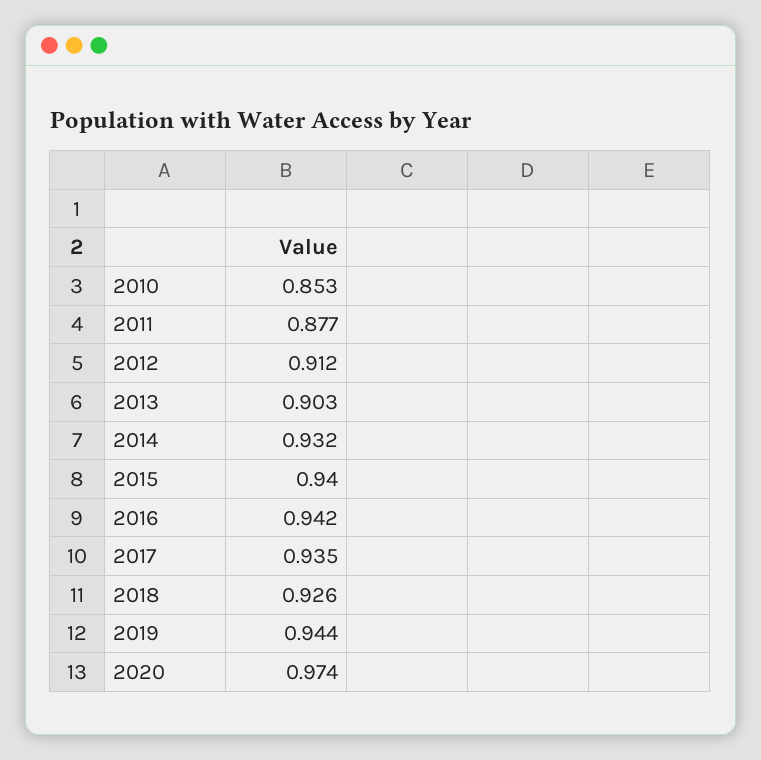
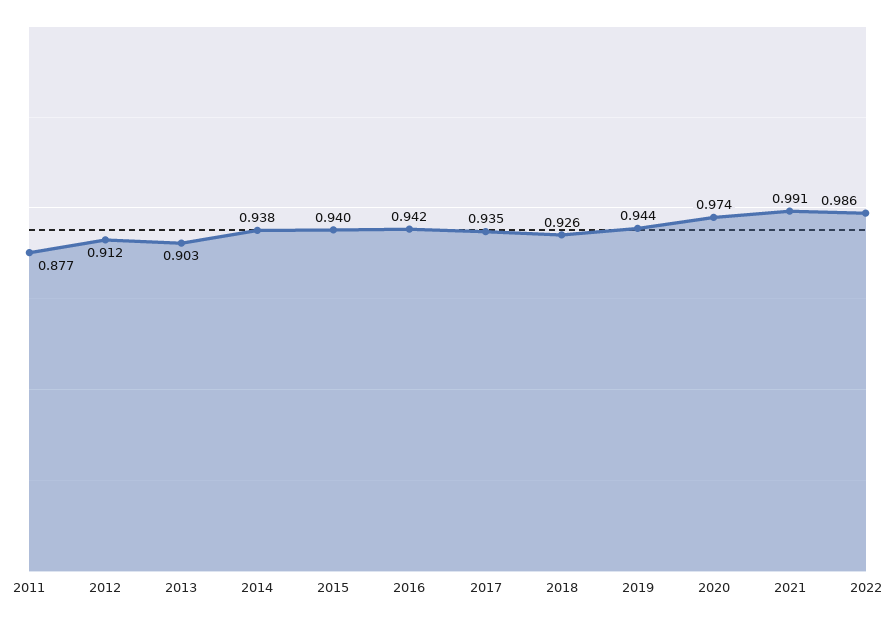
2010: 0.853 -> none
2014: 0.932 -> 0.938
2021: none -> 0.991
2022: none -> 0.986

